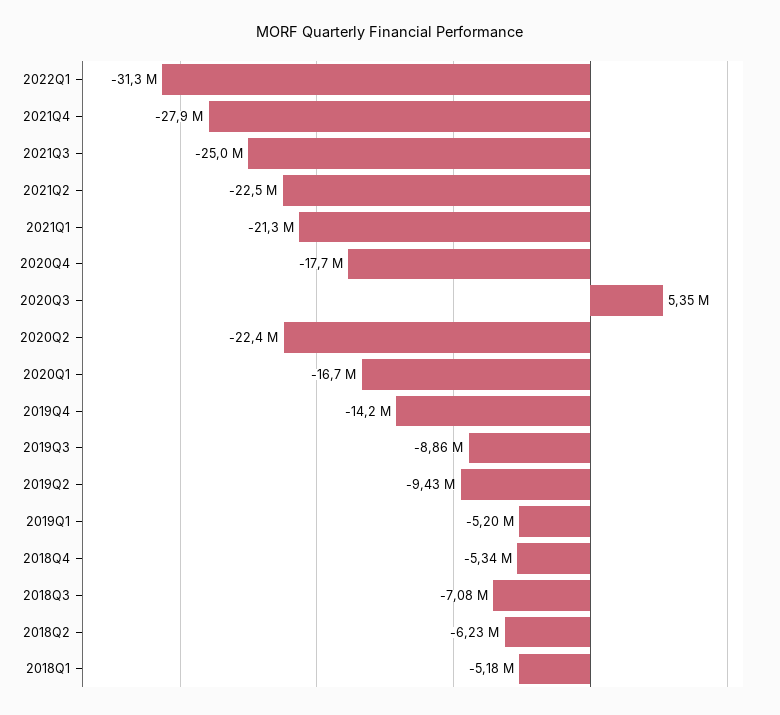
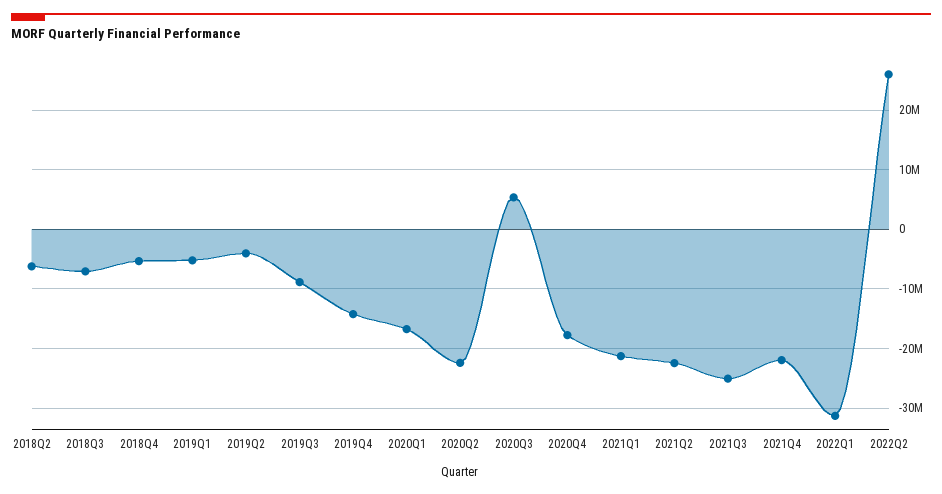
2021Q4: -27900000 -> -22000000
2019Q2: -9430000 -> -4000000
2018Q1: -5180000 -> none
2022Q2: none -> 26000000

